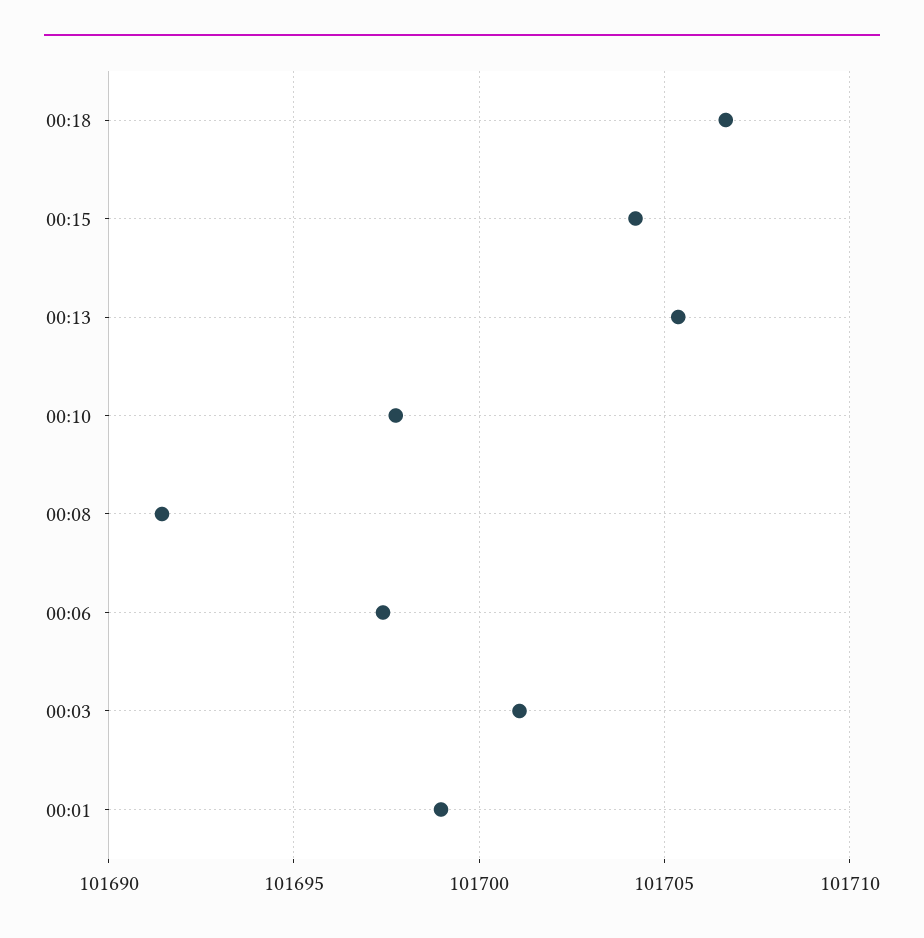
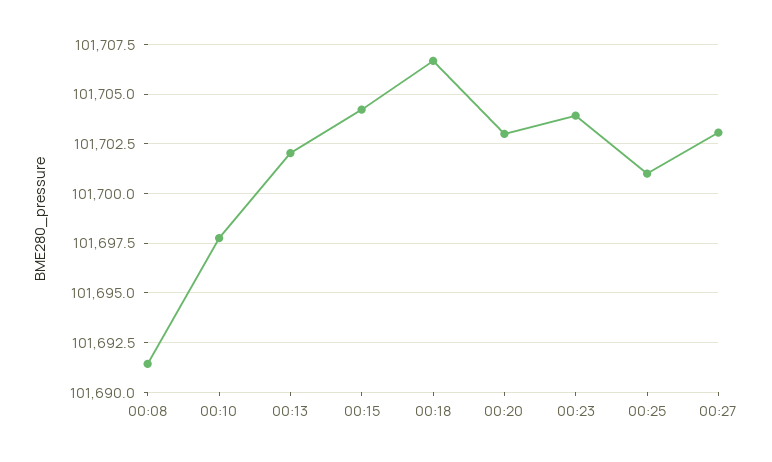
00:13: 101705.5 -> 101702
00:06: 101697.5 -> none
00:03: 101701 -> none
00:01: 101699 -> none
00:20: none -> 101703
00:23: none -> 101704
00:25: none -> 101701
00:27: none -> 101703

